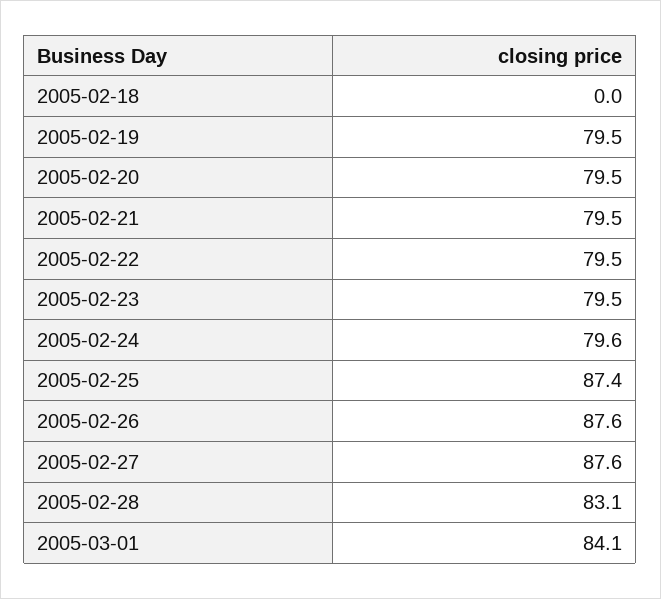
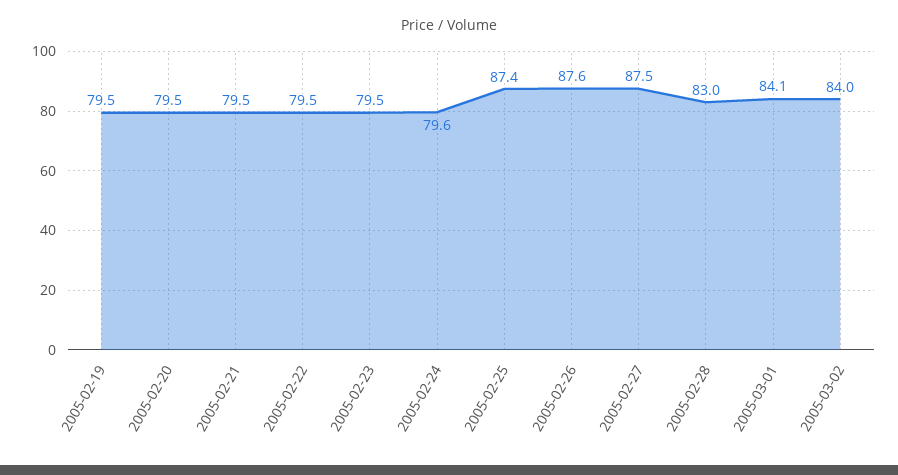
2005-02-18: 0 -> none
2005-02-27: 87.6 -> 87.5
2005-02-28: 83.1 -> 83
2005-03-02: none -> 84

